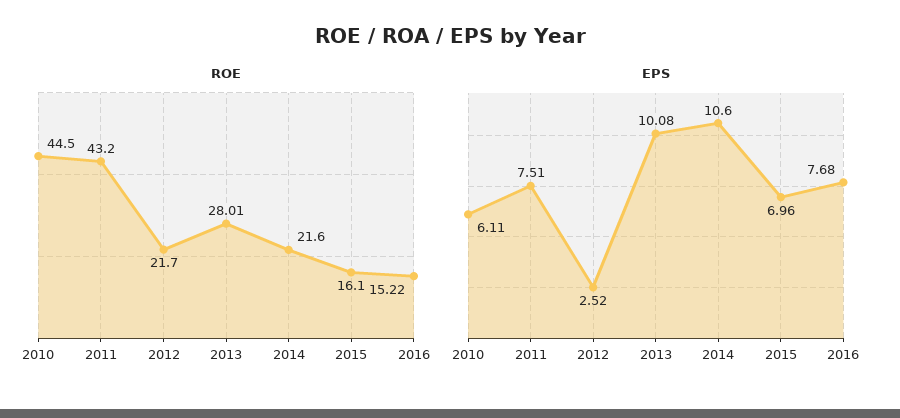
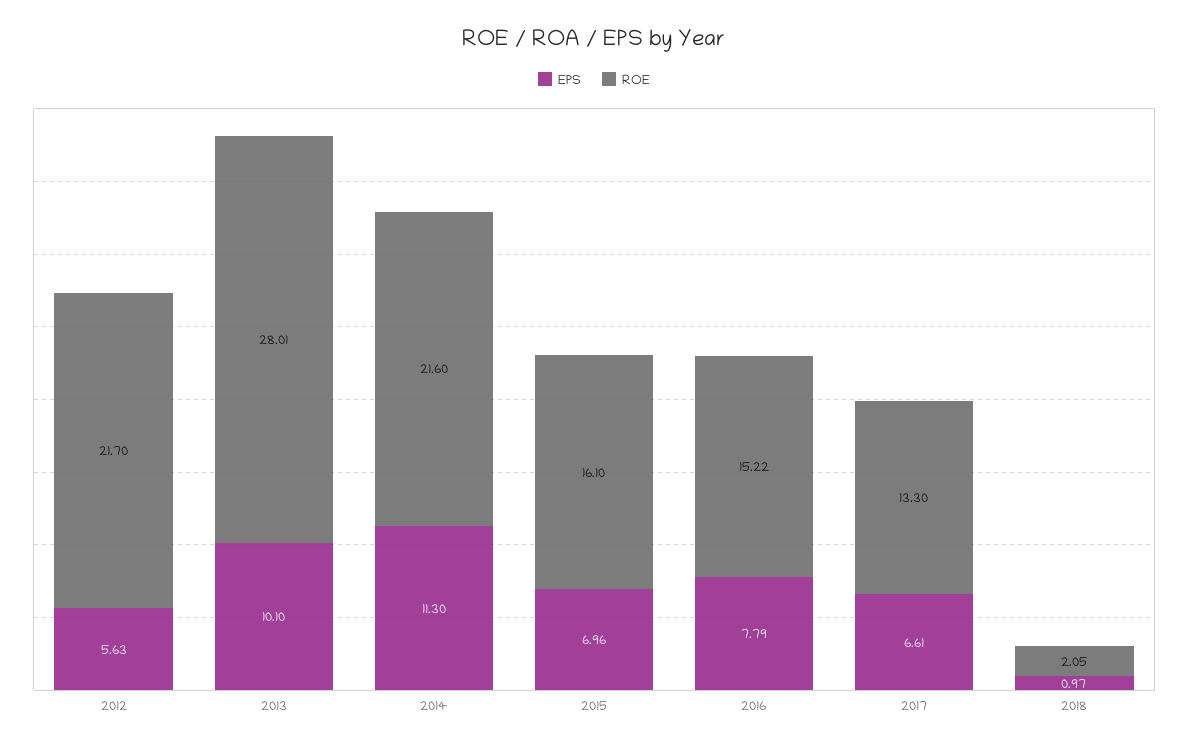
ROE, 2010: 44.5 -> none
ROE, 2011: 43.2 -> none
EPS, 2010: 6.11 -> none
EPS, 2011: 7.51 -> none
EPS, 2012: 2.52 -> 5.63
EPS, 2013: 10.08 -> 10.1
EPS, 2014: 10.6 -> 11.3
EPS, 2016: 7.68 -> 7.79
EPS, 2017: none -> 6.61
ROE, 2017: none -> 13.3
EPS, 2018: none -> 0.97
ROE, 2018: none -> 2.05

